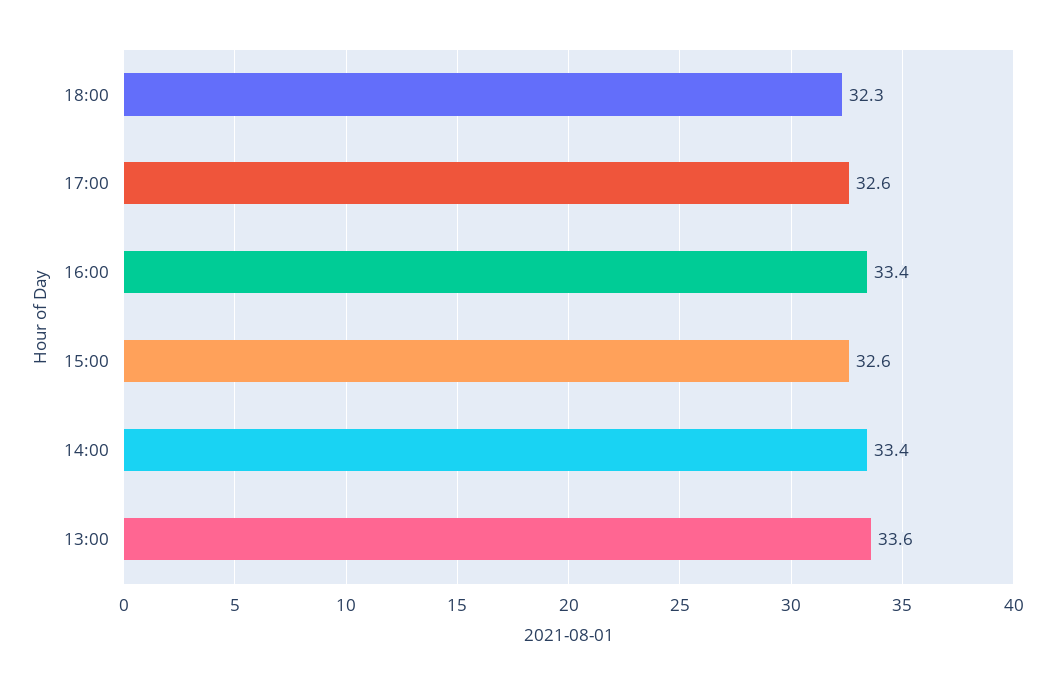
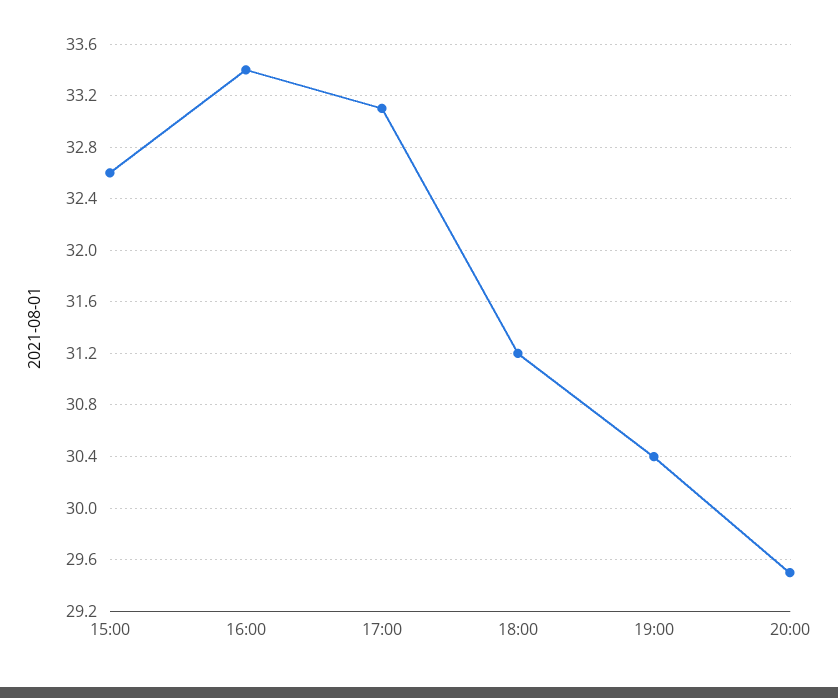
18:00: 32.3 -> 31.2
17:00: 32.6 -> 33.1
14:00: 33.4 -> none
13:00: 33.6 -> none
19:00: none -> 30.4
20:00: none -> 29.5

